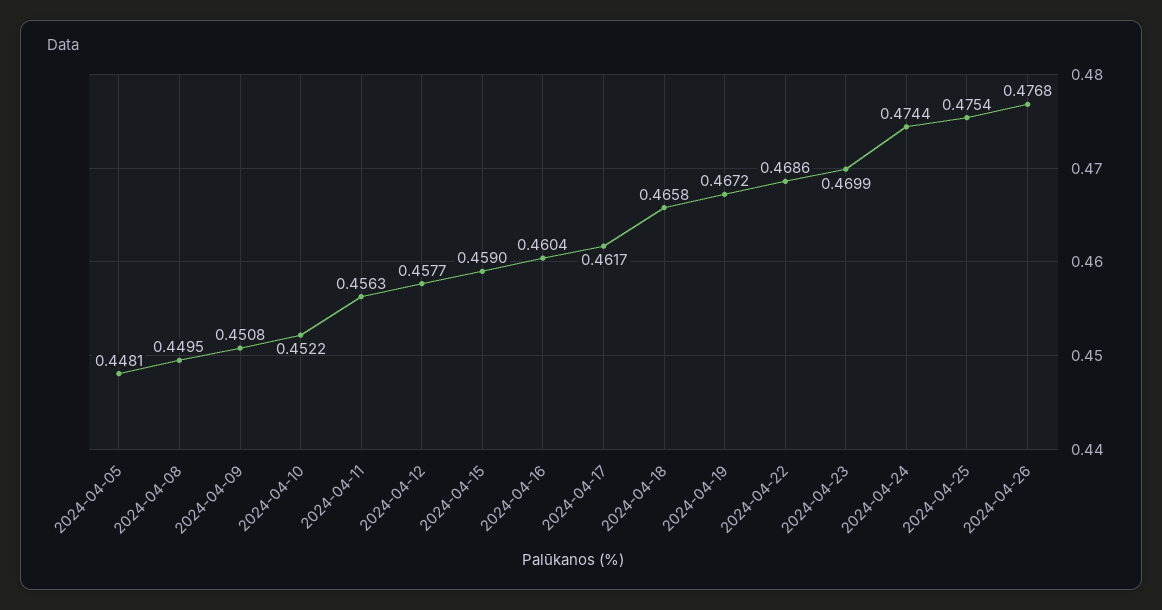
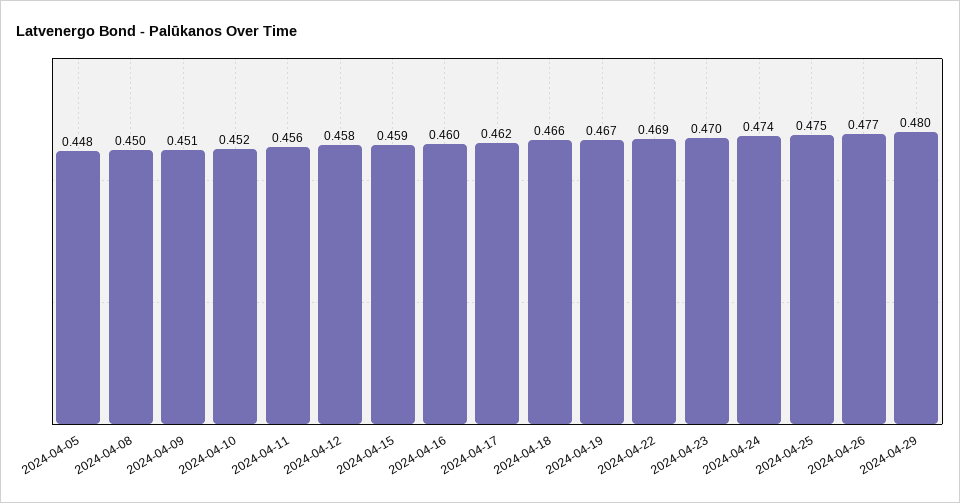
2024-04-29: none -> 0.48

